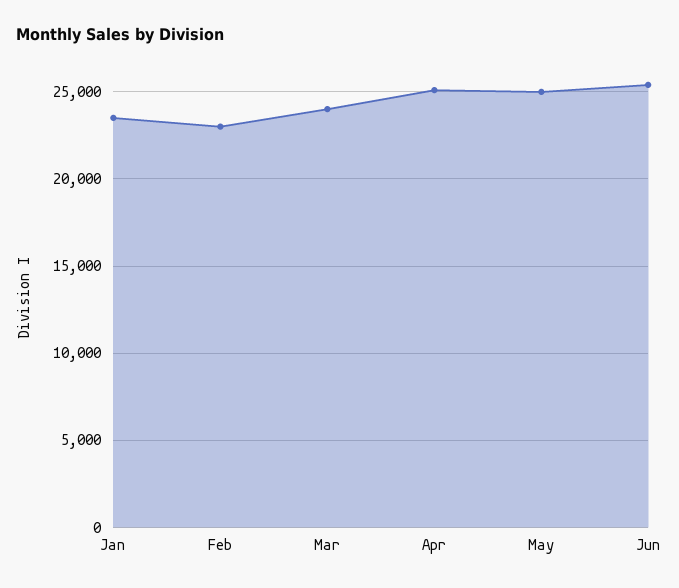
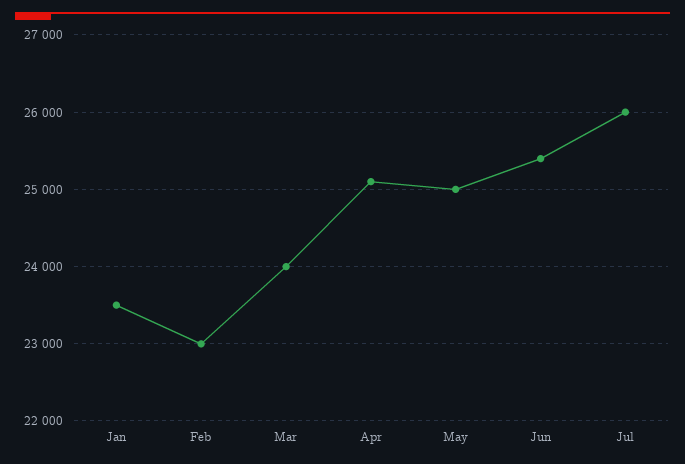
Jul: none -> 26000

